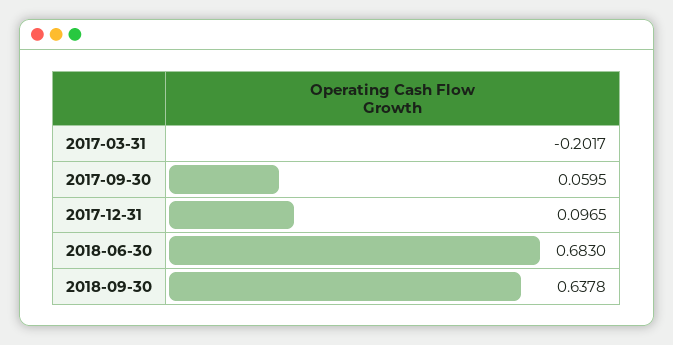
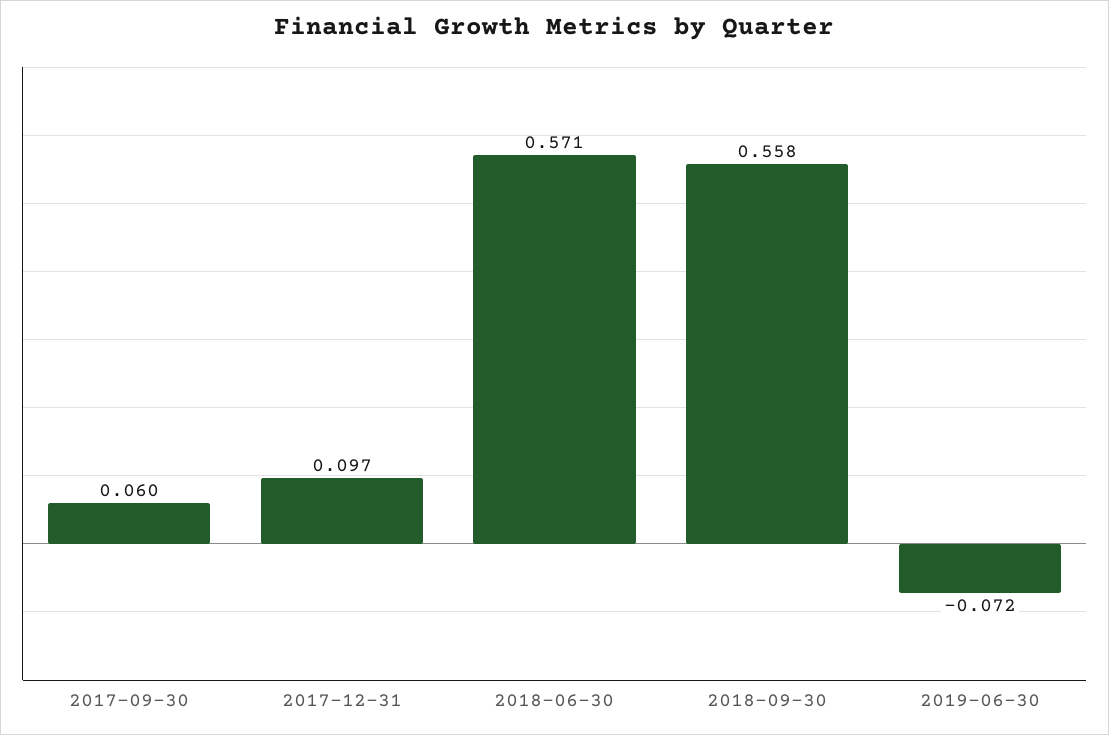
2017-03-31: -0.2017 -> none
2018-06-30: 0.683 -> 0.571
2018-09-30: 0.6378 -> 0.558
2019-06-30: none -> -0.072

